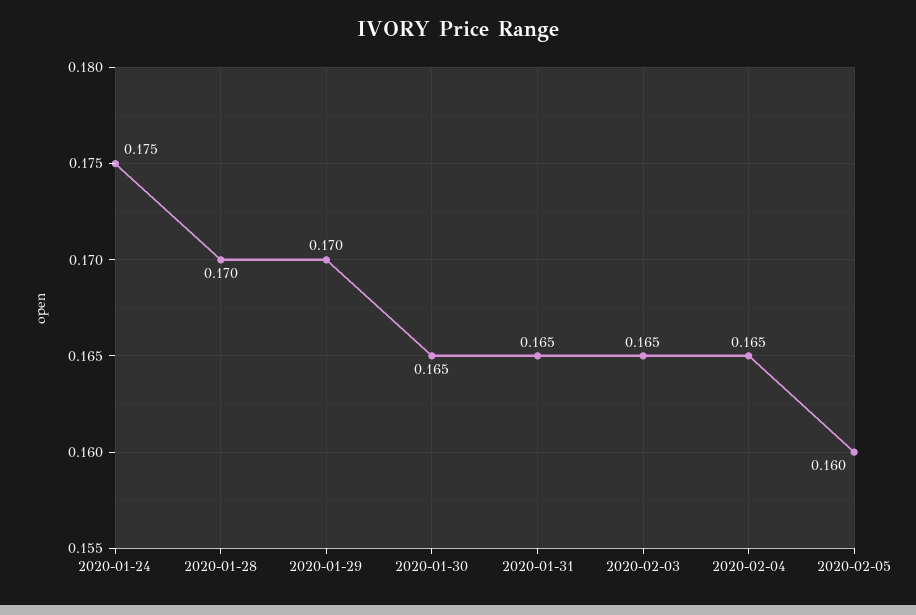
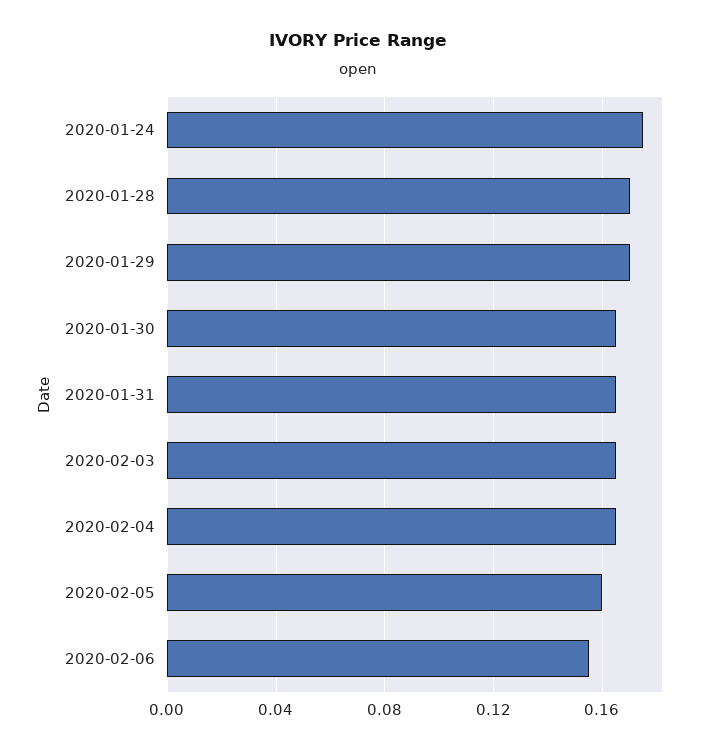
2020-02-06: none -> 0.155

